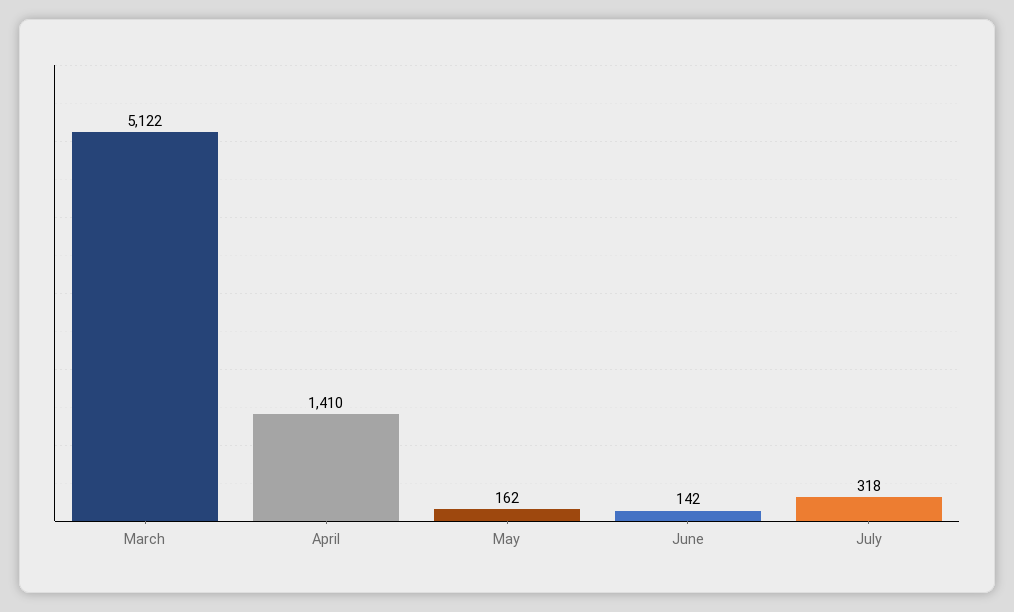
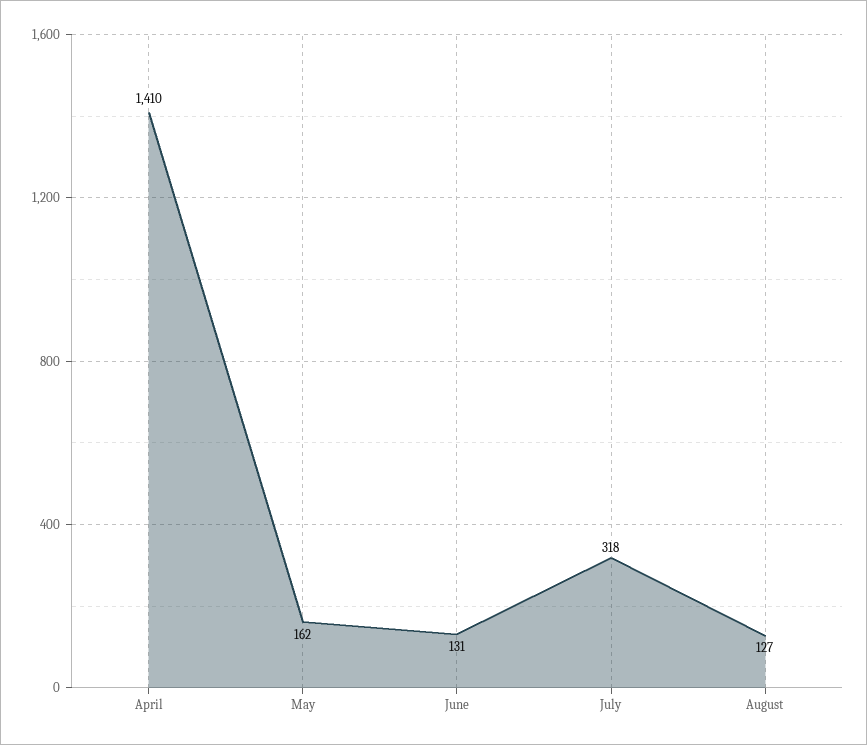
March: 5122 -> none
June: 142 -> 131
August: none -> 127

